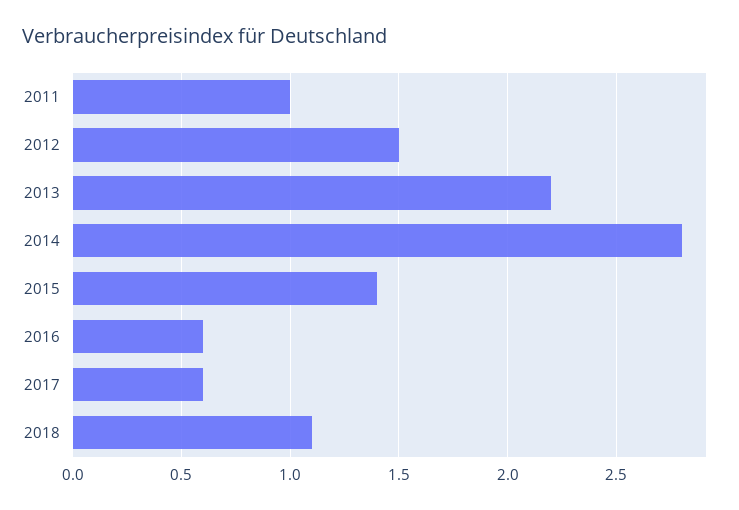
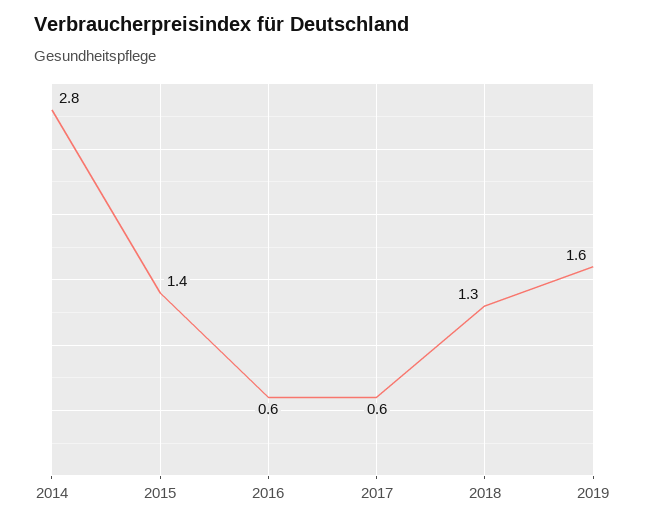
2011: 1 -> none
2012: 1.5 -> none
2013: 2.2 -> none
2018: 1.1 -> 1.3
2019: none -> 1.6

